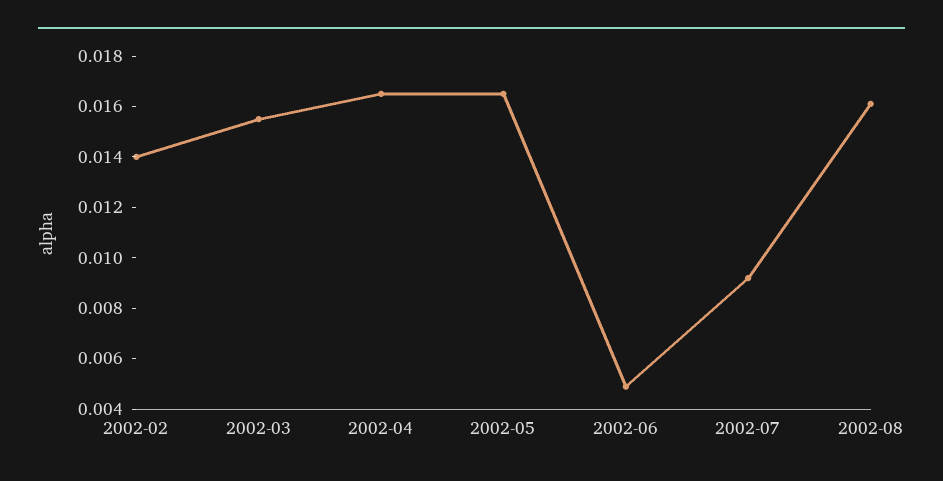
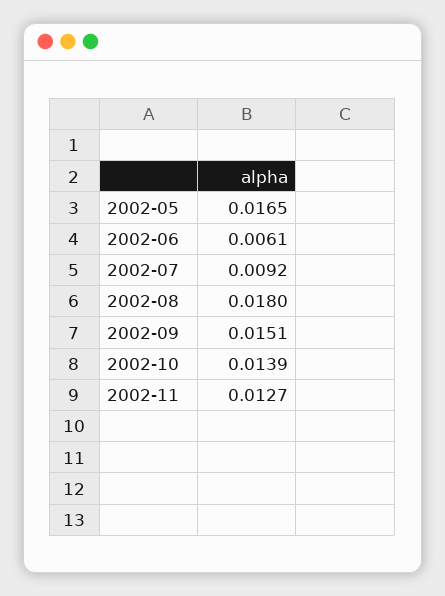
2002-02: 0.014 -> none
2002-03: 0.0155 -> none
2002-04: 0.0165 -> none
2002-06: 0.005 -> 0.0061
2002-08: 0.016 -> 0.018
2002-09: none -> 0.0151
2002-10: none -> 0.0139
2002-11: none -> 0.0127

